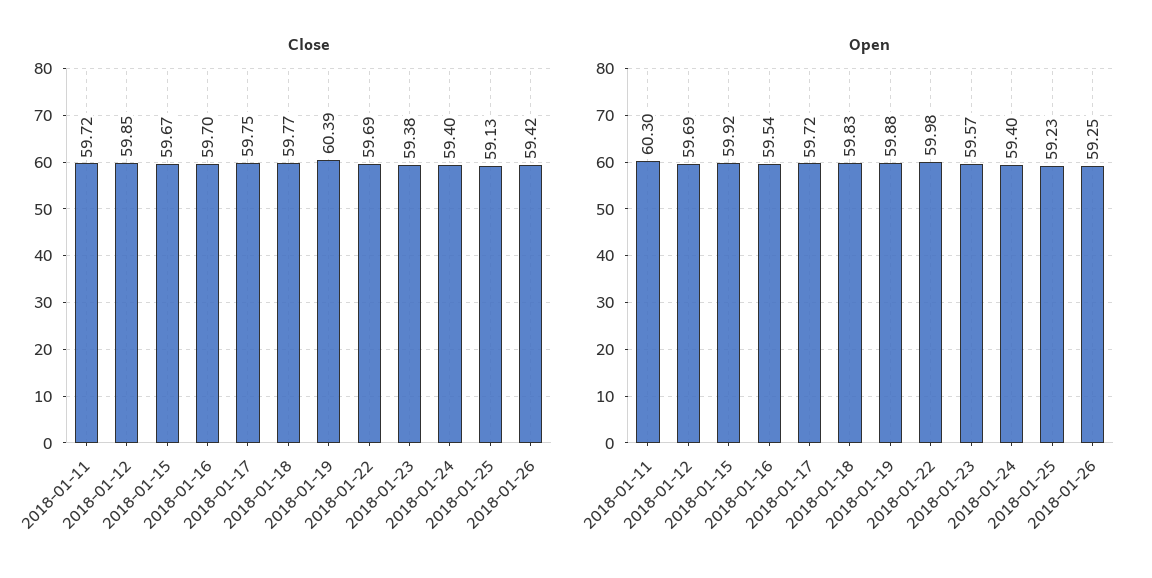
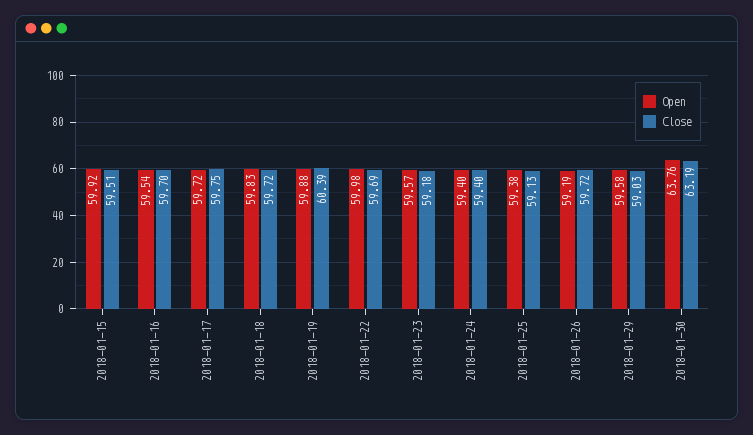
Close, 2018-01-11: 59.72 -> none
Close, 2018-01-12: 59.85 -> none
Close, 2018-01-15: 59.67 -> 59.51
Close, 2018-01-18: 59.77 -> 59.72
Close, 2018-01-23: 59.38 -> 59.18
Close, 2018-01-26: 59.42 -> 59.72
Open, 2018-01-11: 60.3 -> none
Open, 2018-01-12: 59.69 -> none
Open, 2018-01-25: 59.23 -> 59.38
Open, 2018-01-26: 59.25 -> 59.19
Open, 2018-01-29: none -> 59.58
Close, 2018-01-29: none -> 59.03
Open, 2018-01-30: none -> 63.76
Close, 2018-01-30: none -> 63.19

